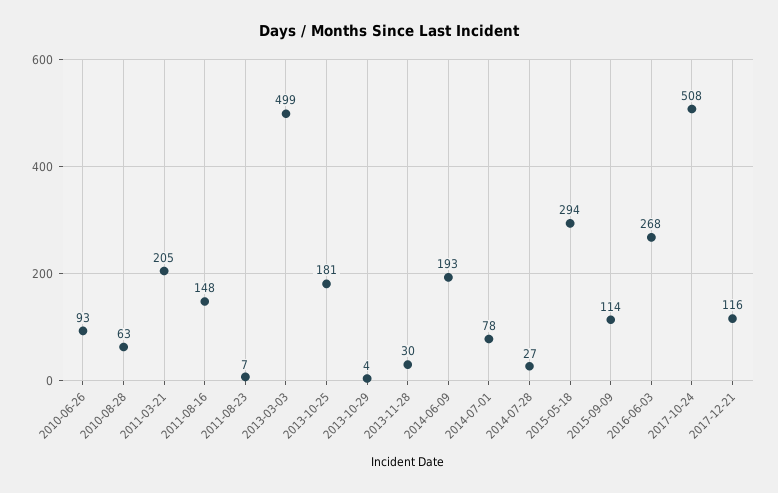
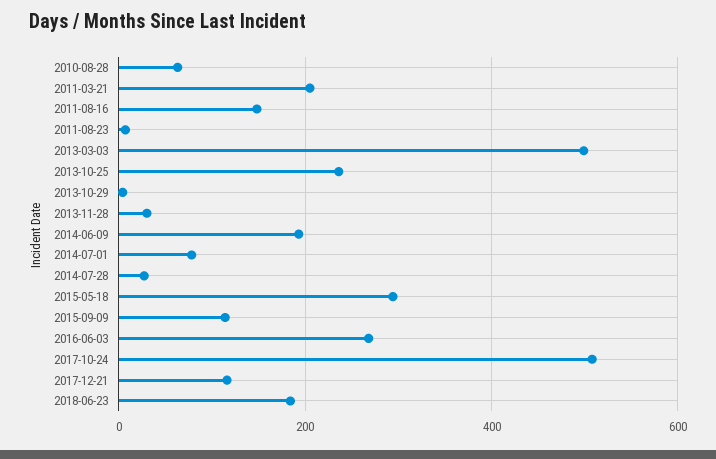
2010-06-26: 93 -> none
2013-10-25: 181 -> 240
2018-06-23: none -> 180

